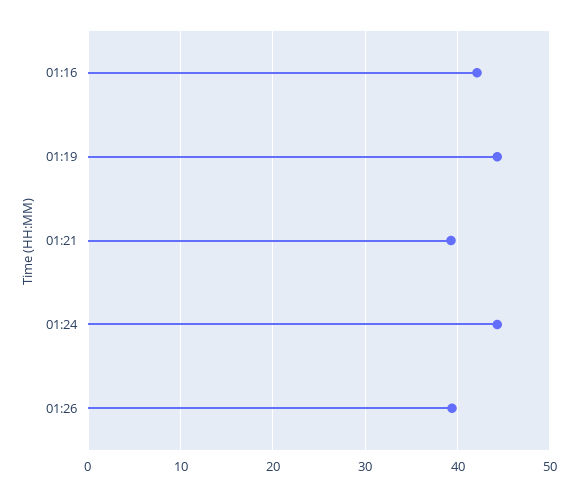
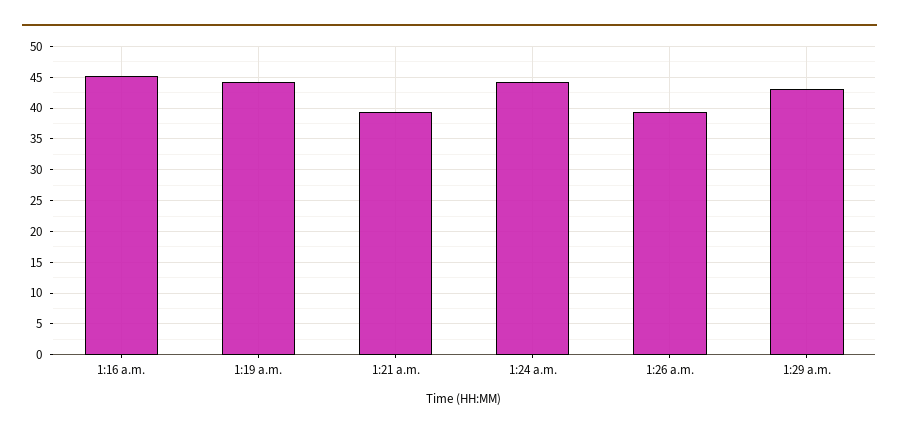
01:16: 42 -> 45
1:29 a.m.: none -> 43

